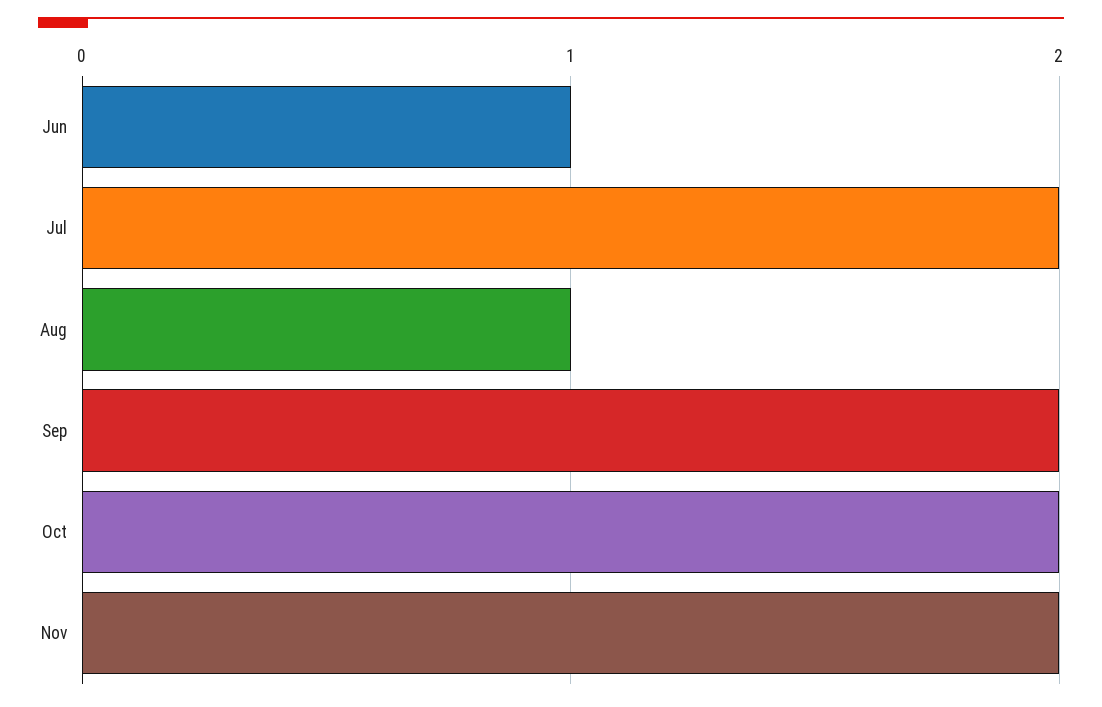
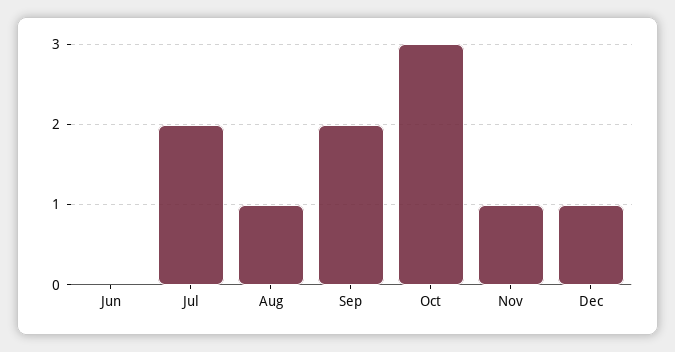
Jun: 1 -> 0
Oct: 2 -> 3
Nov: 2 -> 1
Dec: none -> 1

